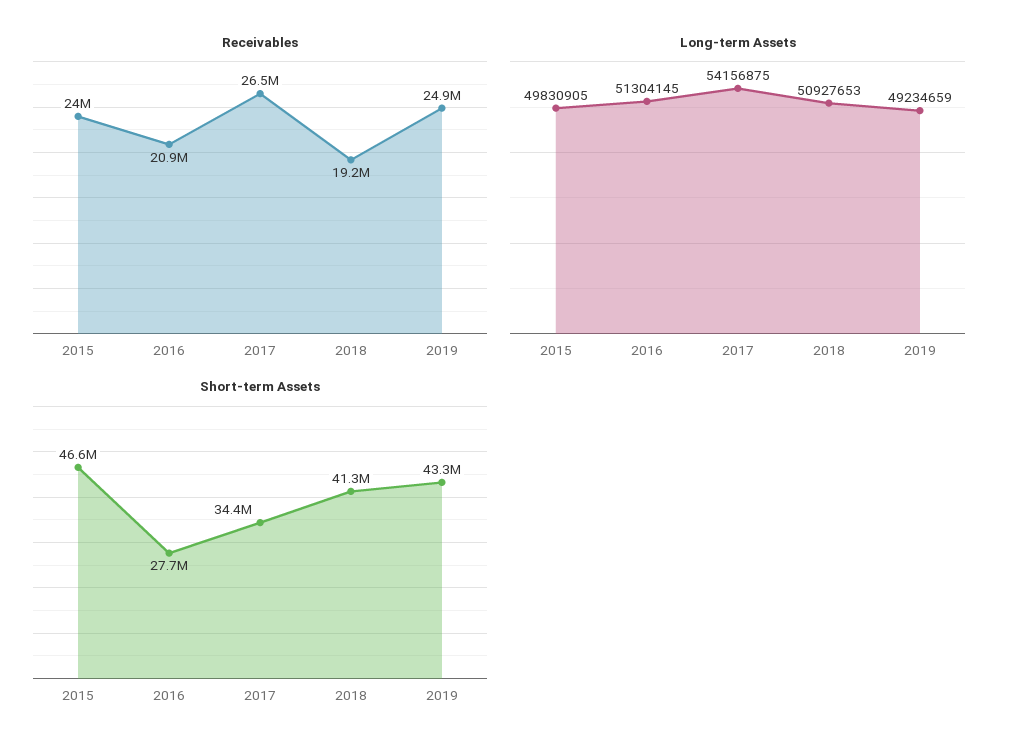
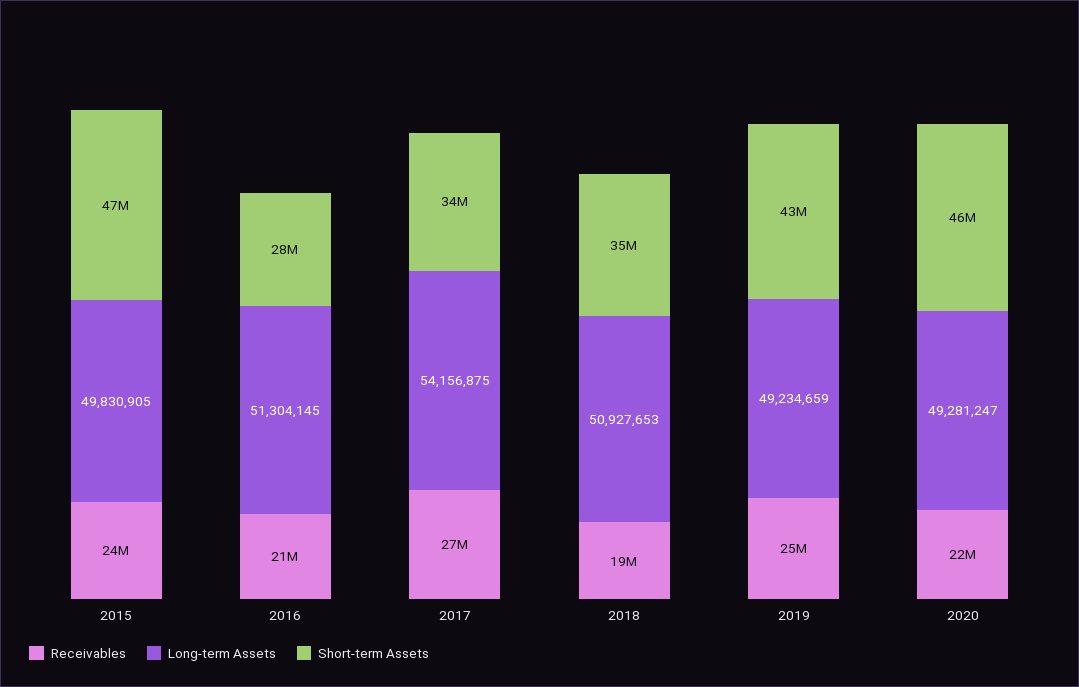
Short-term Assets, 2018: 41300000 -> 35000000
Receivables, 2020: none -> 22000000
Long-term Assets, 2020: none -> 49281247
Short-term Assets, 2020: none -> 46000000

